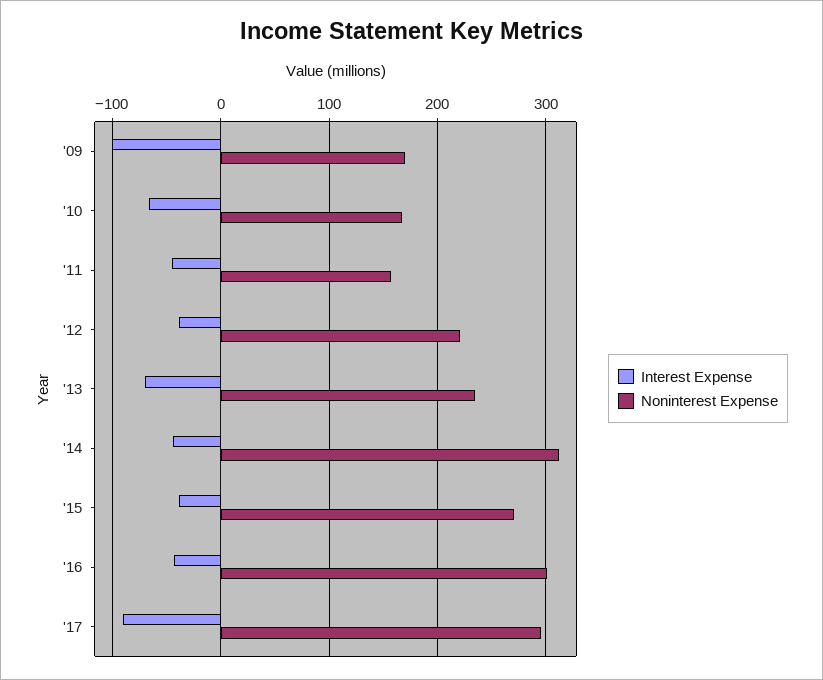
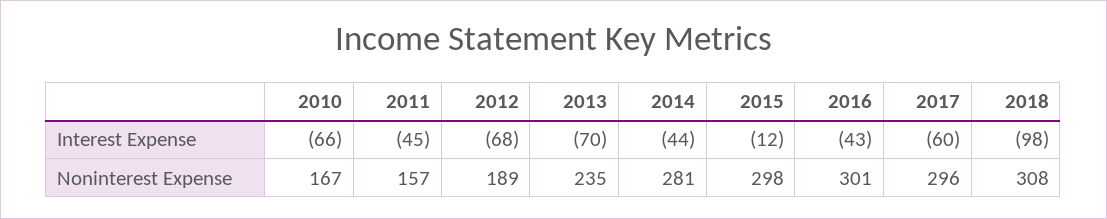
Interest Expense, '09: -100 -> none
Noninterest Expense, '09: 170 -> none
Interest Expense, '12: -40 -> -68
Noninterest Expense, '12: 220 -> 189
Noninterest Expense, '14: 310 -> 281
Interest Expense, '15: -40 -> -12
Noninterest Expense, '15: 270 -> 298
Interest Expense, '17: -90 -> -60
Interest Expense, 2018: none -> -98
Noninterest Expense, 2018: none -> 308

